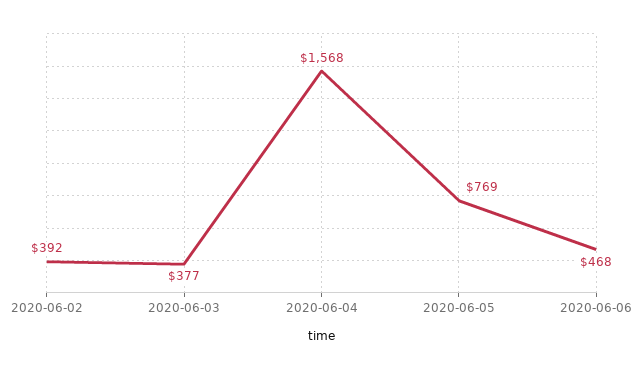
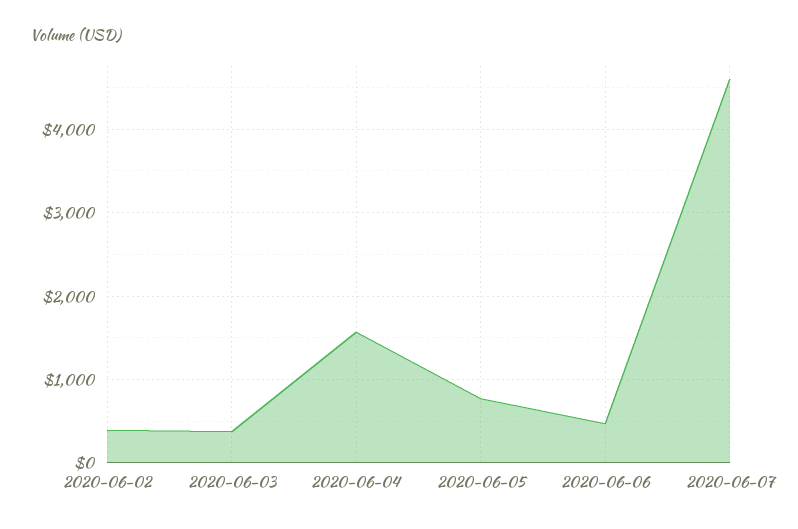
2020-06-07: none -> 4600

